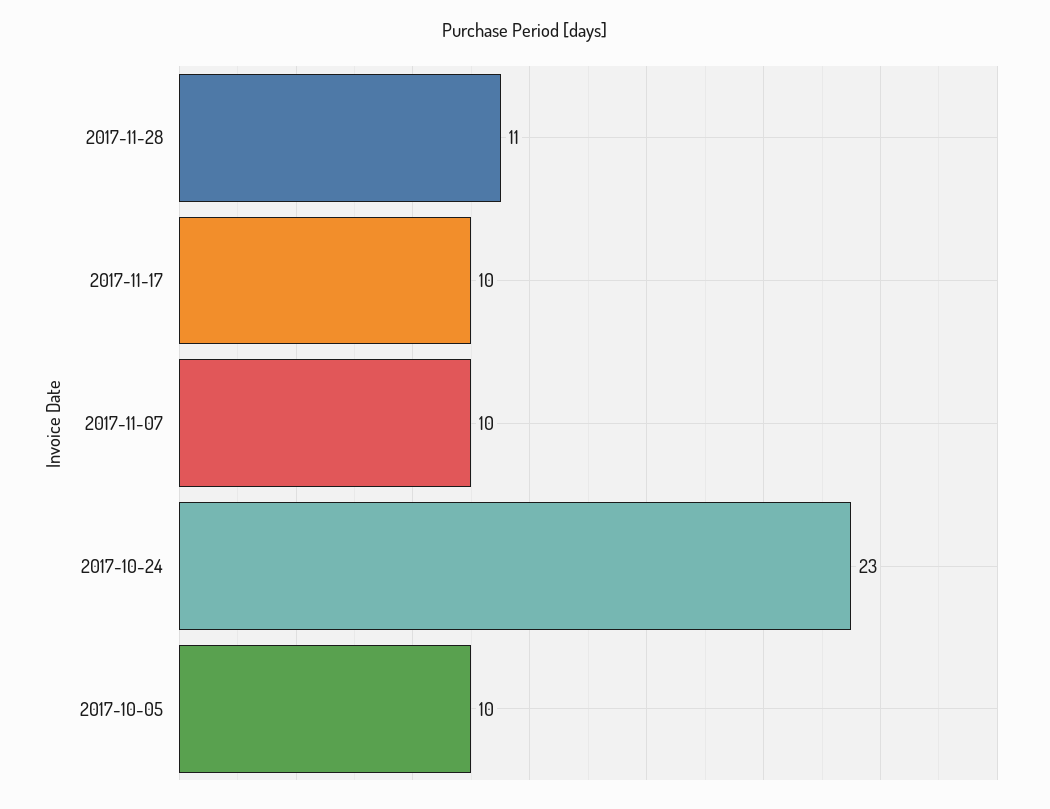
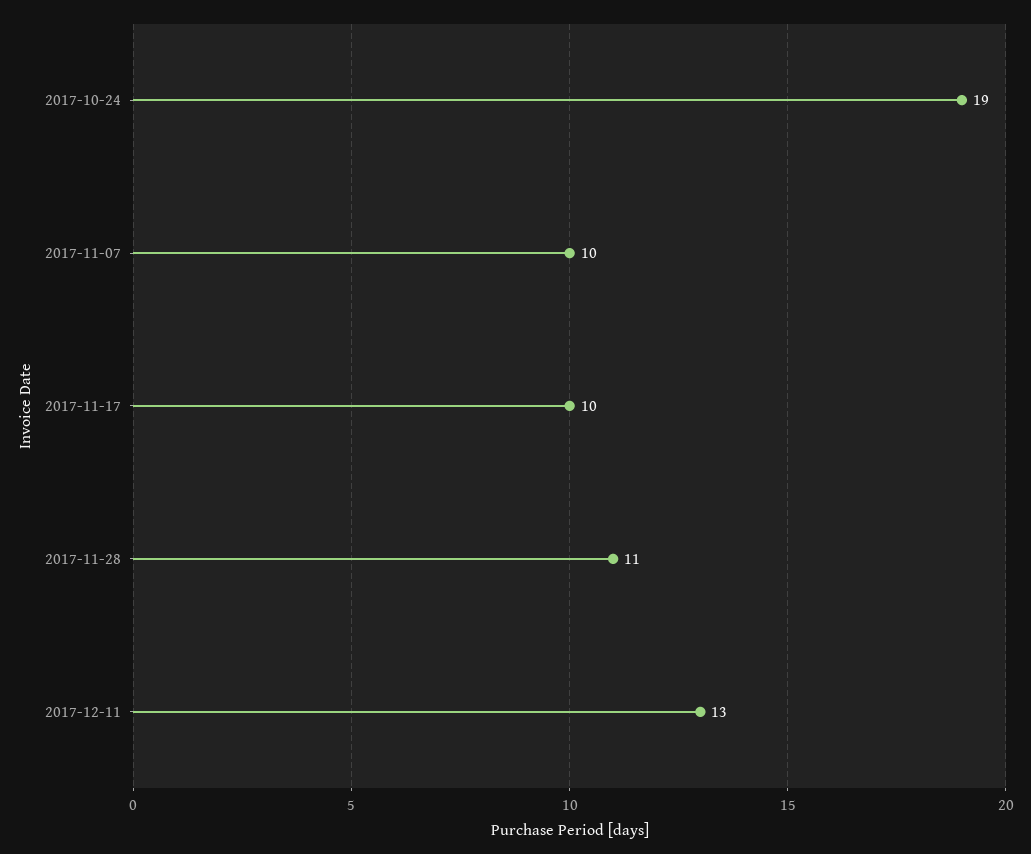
2017-10-24: 23 -> 19
2017-10-05: 10 -> none
2017-12-11: none -> 13

